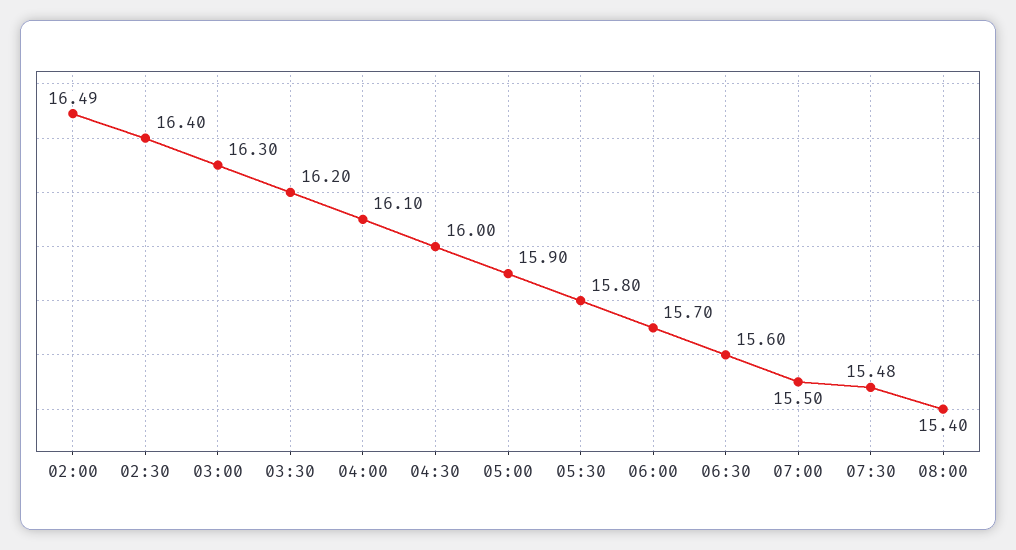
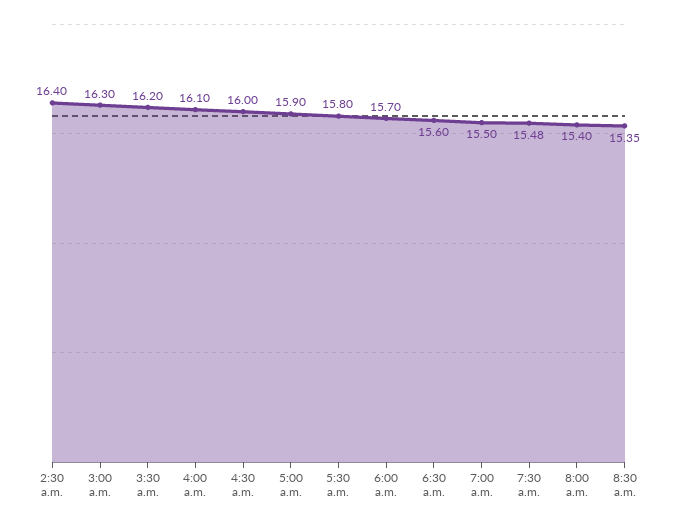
02:00: 16.49 -> none
8:30 a.m.: none -> 15.35

